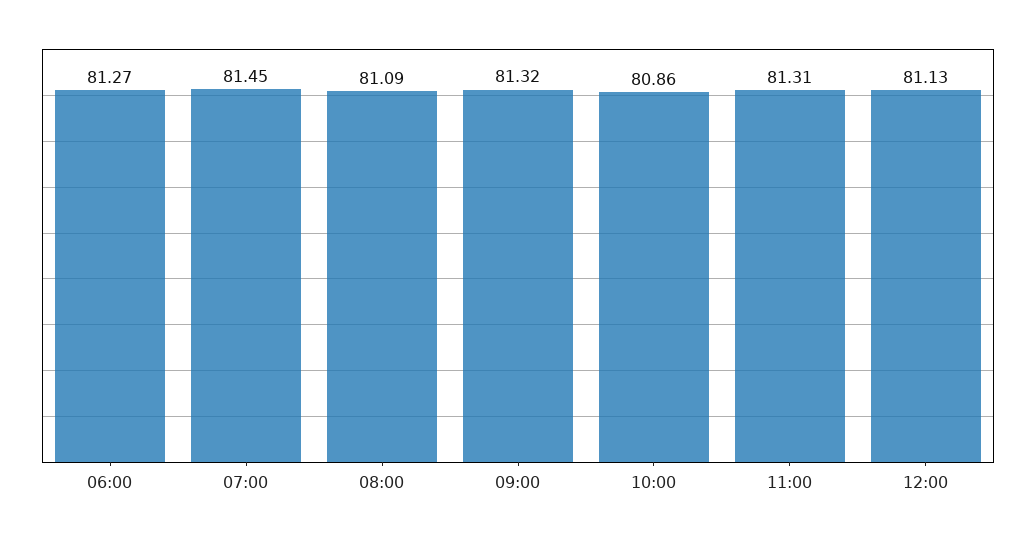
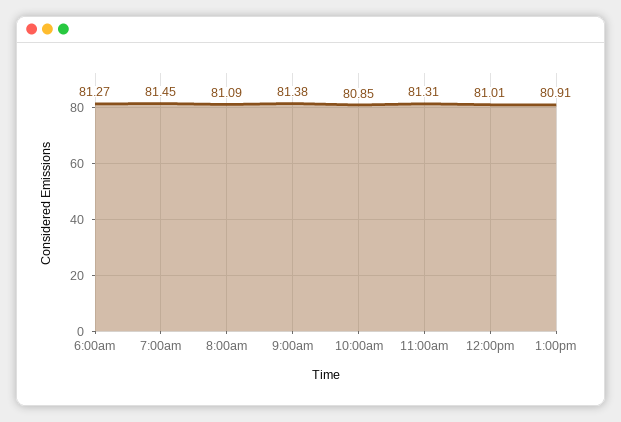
09:00: 81.32 -> 81.38
10:00: 80.86 -> 80.85
12:00: 81.13 -> 81.01
1:00pm: none -> 80.91

